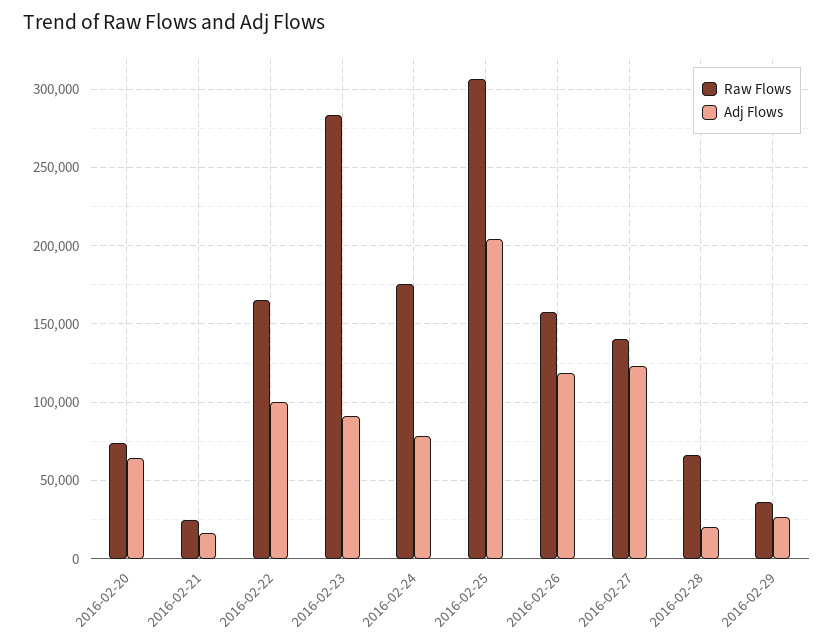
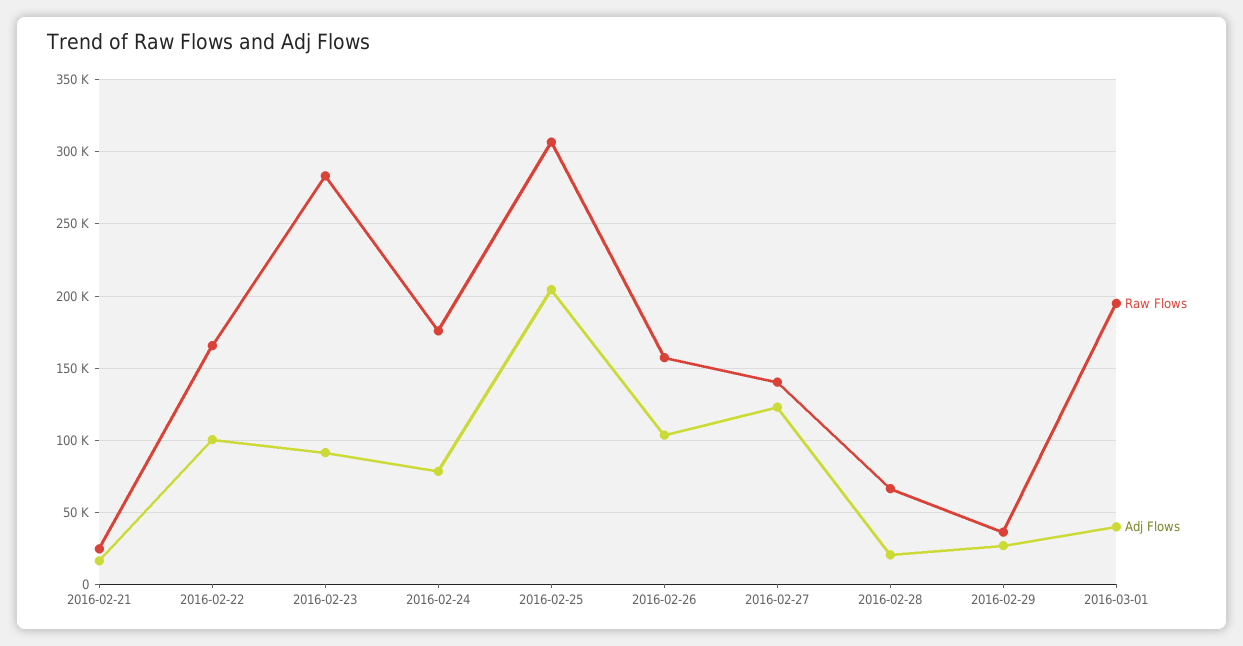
Raw Flows, 2016-02-20: 75000 -> none
Adj Flows, 2016-02-20: 65000 -> none
Adj Flows, 2016-02-26: 120000 -> 105000
Raw Flows, 2016-03-01: none -> 195000
Adj Flows, 2016-03-01: none -> 40000

